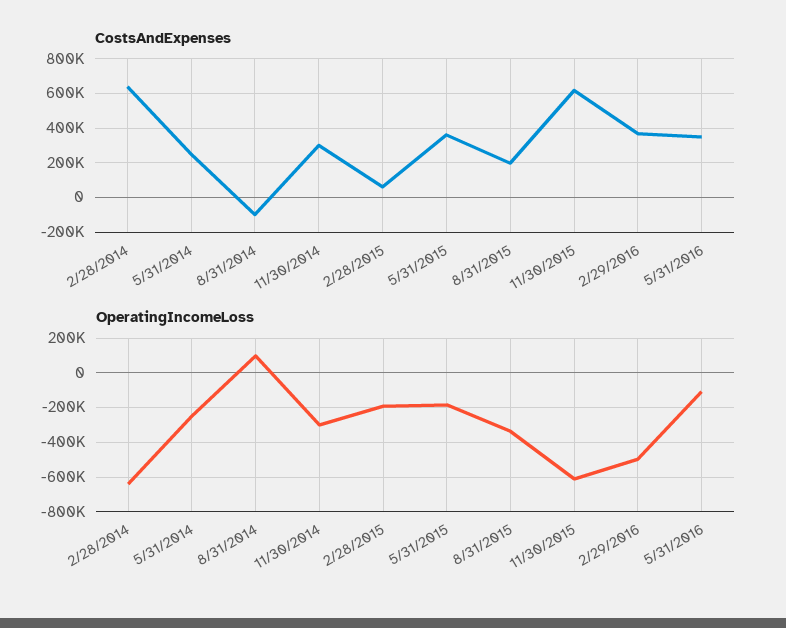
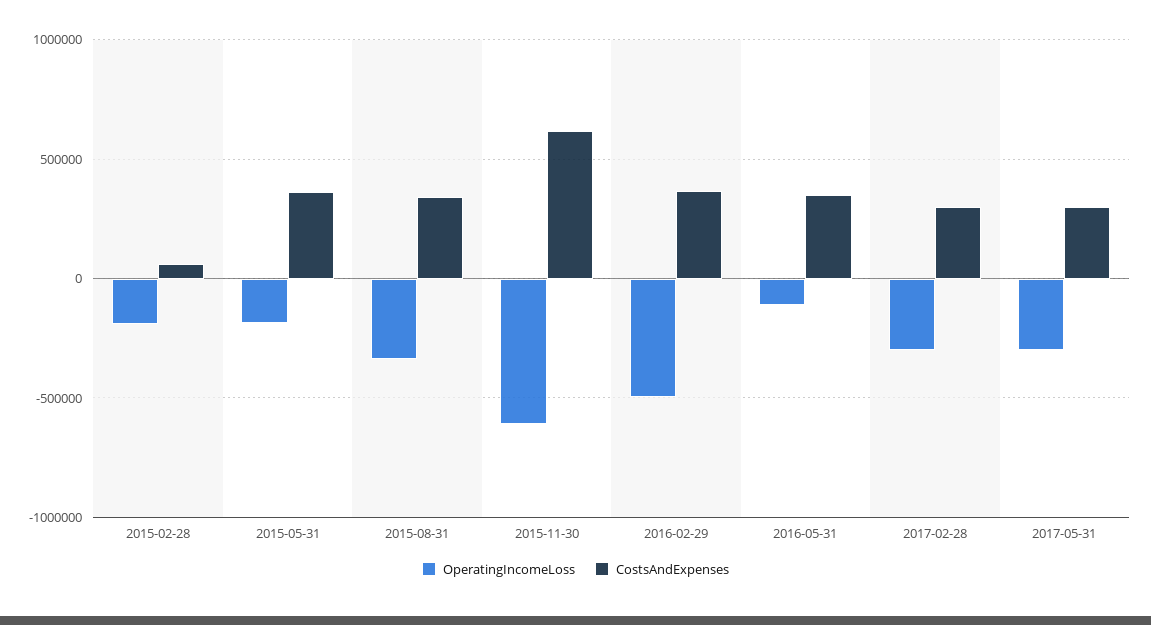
CostsAndExpenses, 2/28/2014: 650000 -> none
CostsAndExpenses, 5/31/2014: 250000 -> none
CostsAndExpenses, 8/31/2014: -100000 -> none
CostsAndExpenses, 11/30/2014: 300000 -> none
CostsAndExpenses, 8/31/2015: 200000 -> 350000
OperatingIncomeLoss, 2/28/2014: -650000 -> none
OperatingIncomeLoss, 5/31/2014: -250000 -> none
OperatingIncomeLoss, 8/31/2014: 100000 -> none
OperatingIncomeLoss, 11/30/2014: -300000 -> none
OperatingIncomeLoss, 2017-02-28: none -> -300000
CostsAndExpenses, 2017-02-28: none -> 300000
OperatingIncomeLoss, 2017-05-31: none -> -300000
CostsAndExpenses, 2017-05-31: none -> 300000

